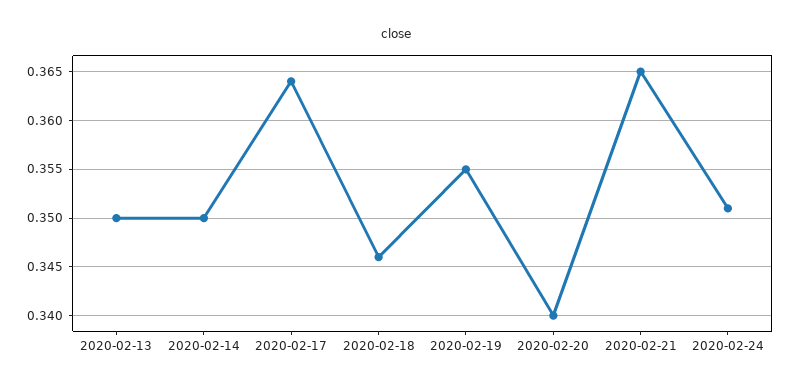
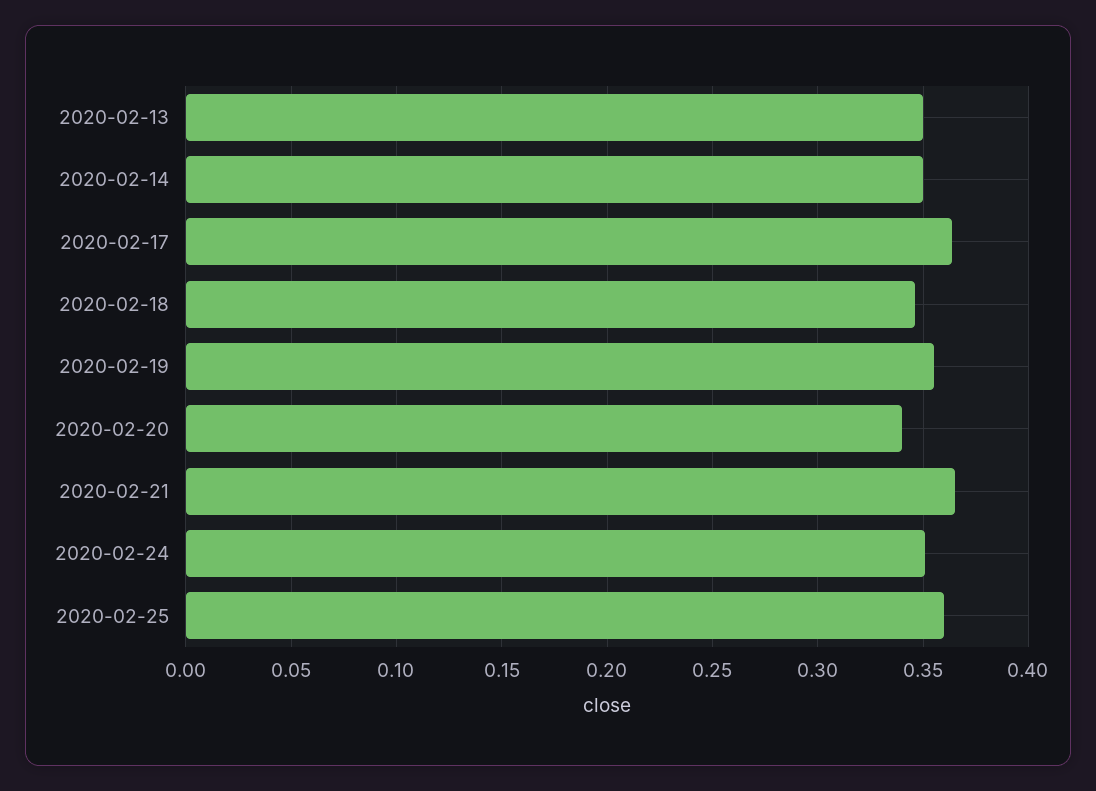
2020-02-25: none -> 0.36

